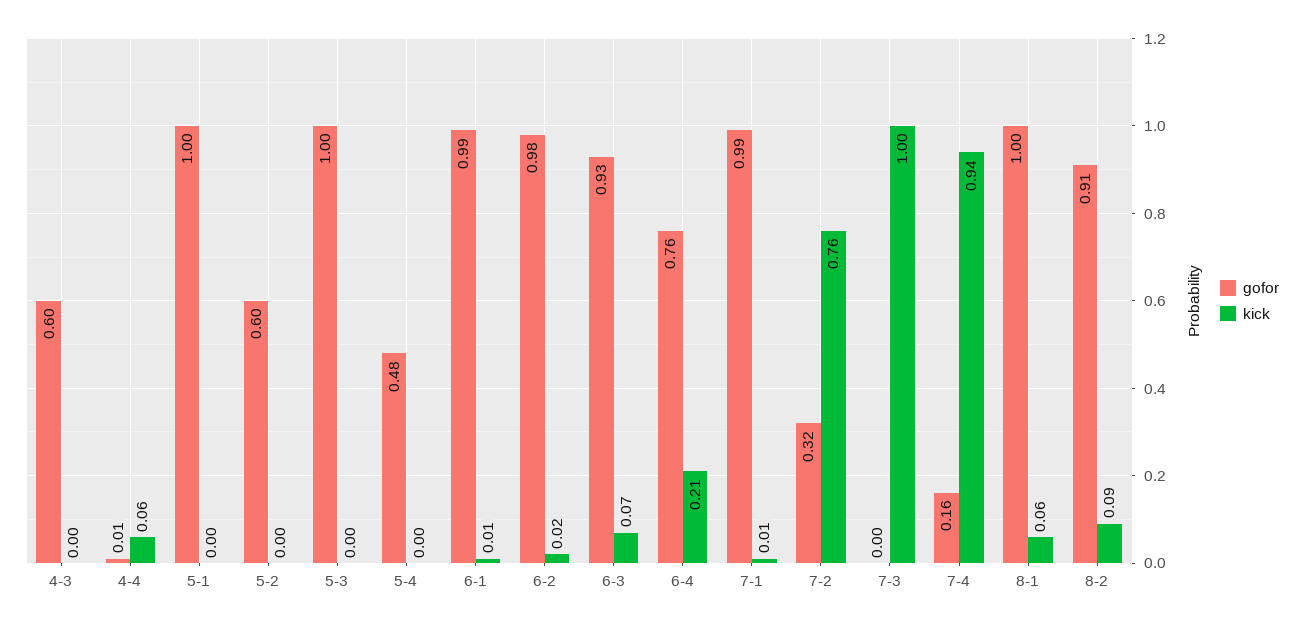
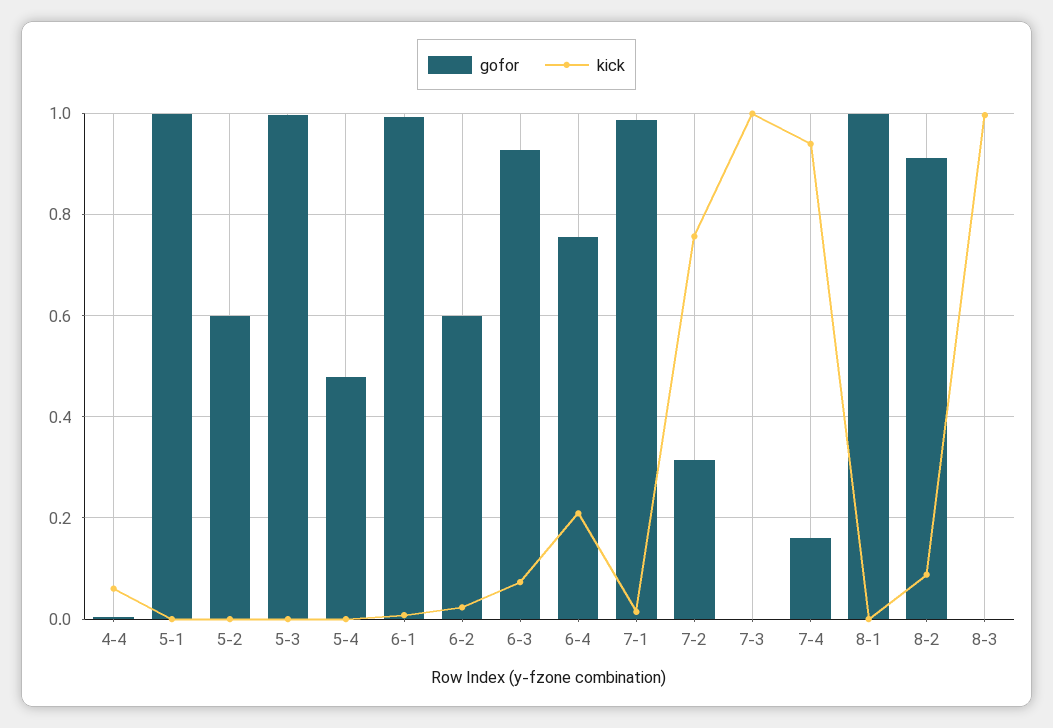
gofor, 4-3: 0.6 -> none
kick, 4-3: 0 -> none
gofor, 6-2: 0.98 -> 0.6
kick, 8-1: 0.06 -> 0
gofor, 8-3: none -> 0
kick, 8-3: none -> 1

